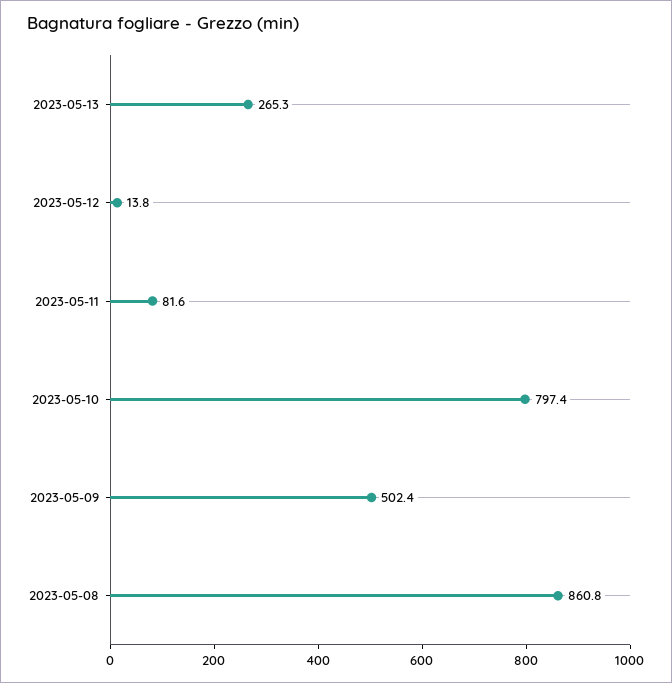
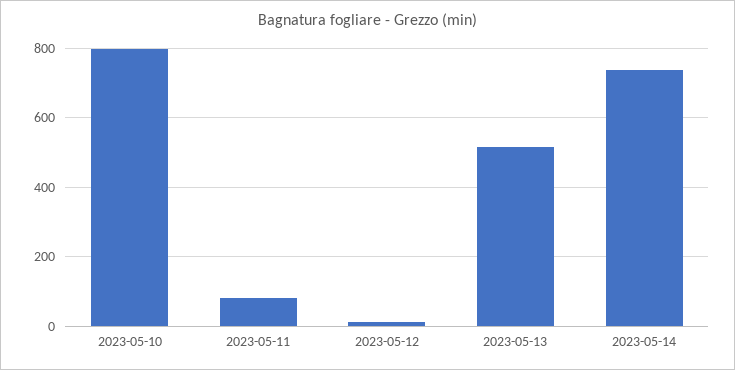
2023-05-13: 265.3 -> 520
2023-05-09: 502.4 -> none
2023-05-08: 860.8 -> none
2023-05-14: none -> 740

